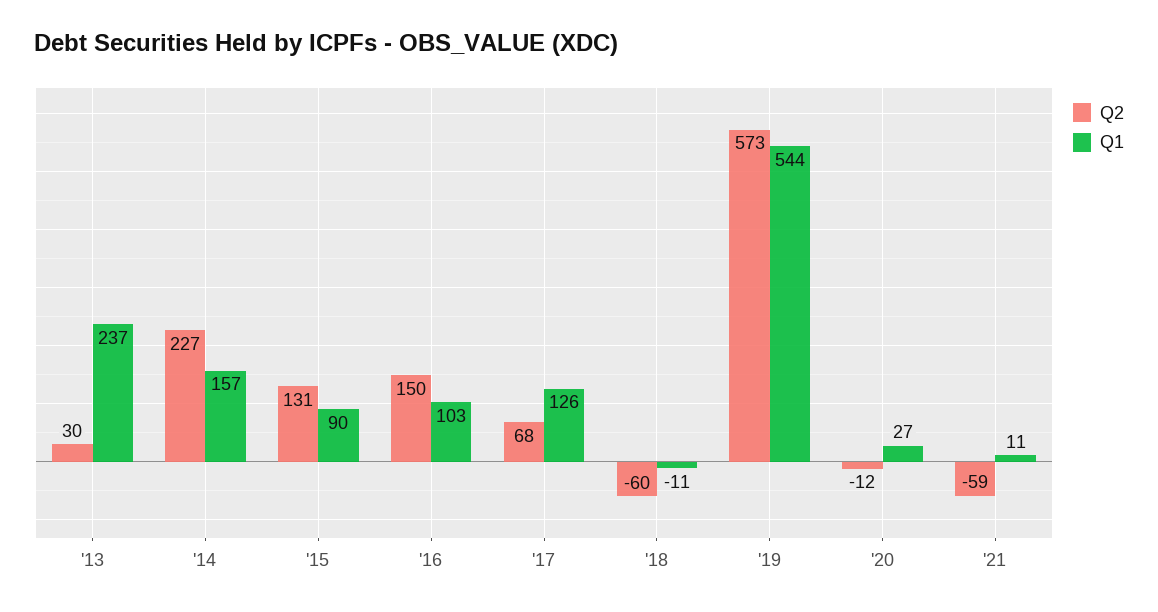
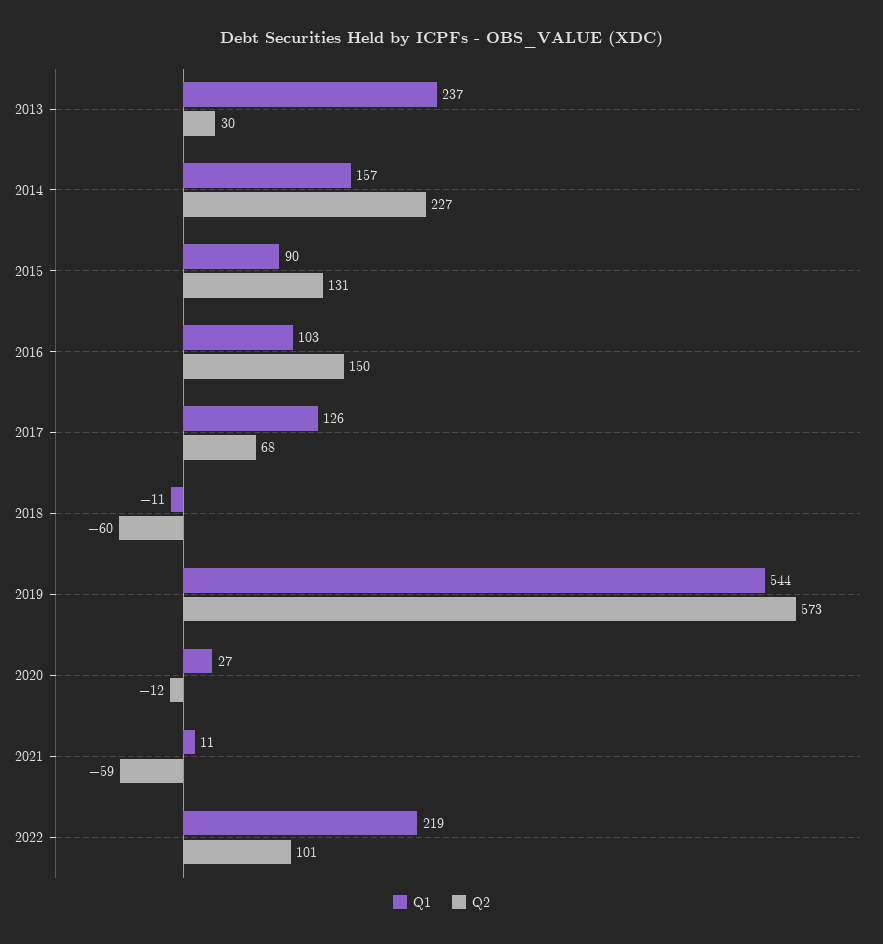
Q1, 2022: none -> 219
Q2, 2022: none -> 101

